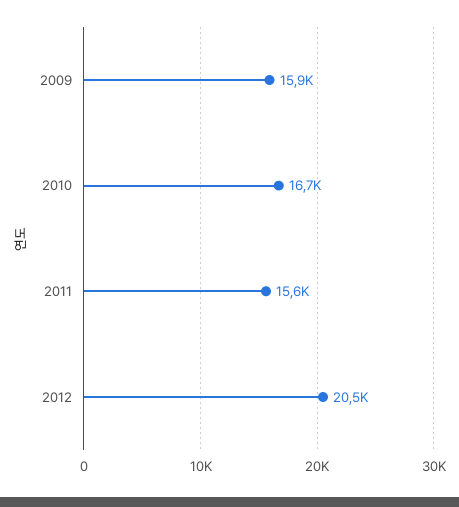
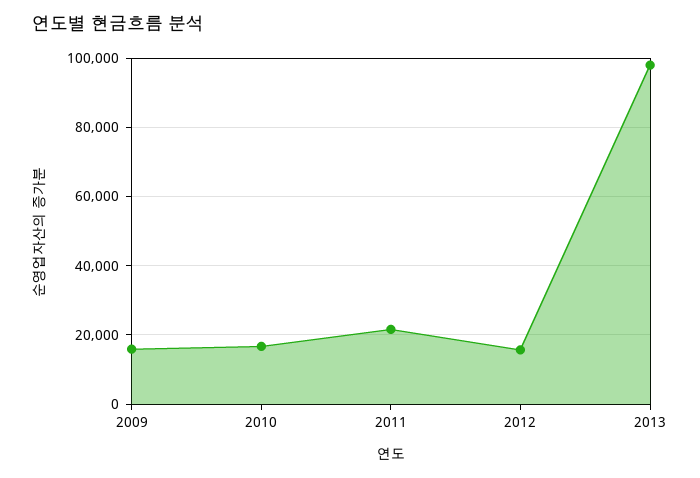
2011: 15600 -> 22000
2012: 20500 -> 16000
2013: none -> 98000

